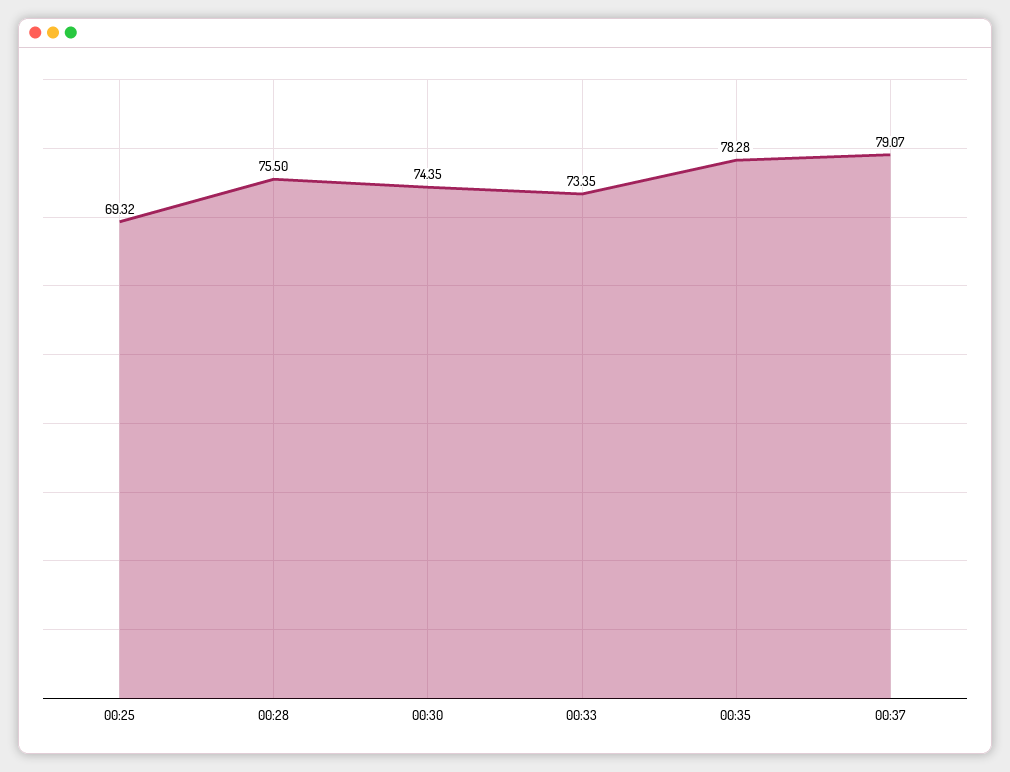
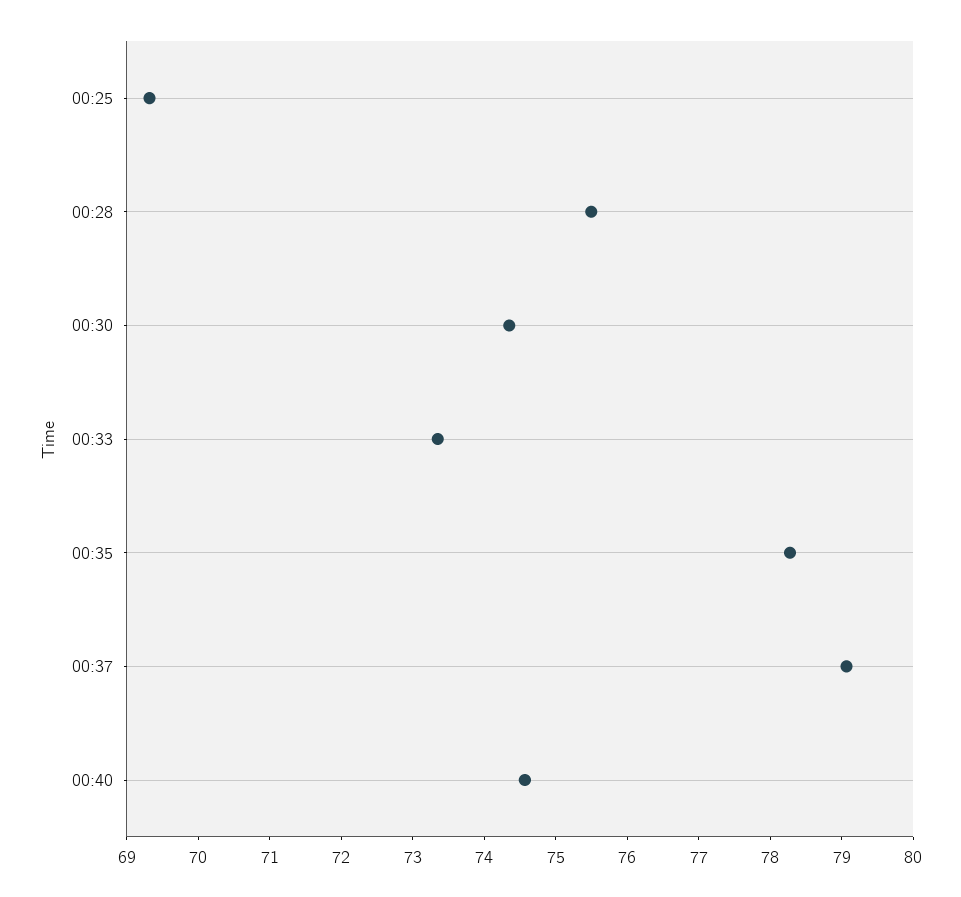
00:40: none -> 74.6

